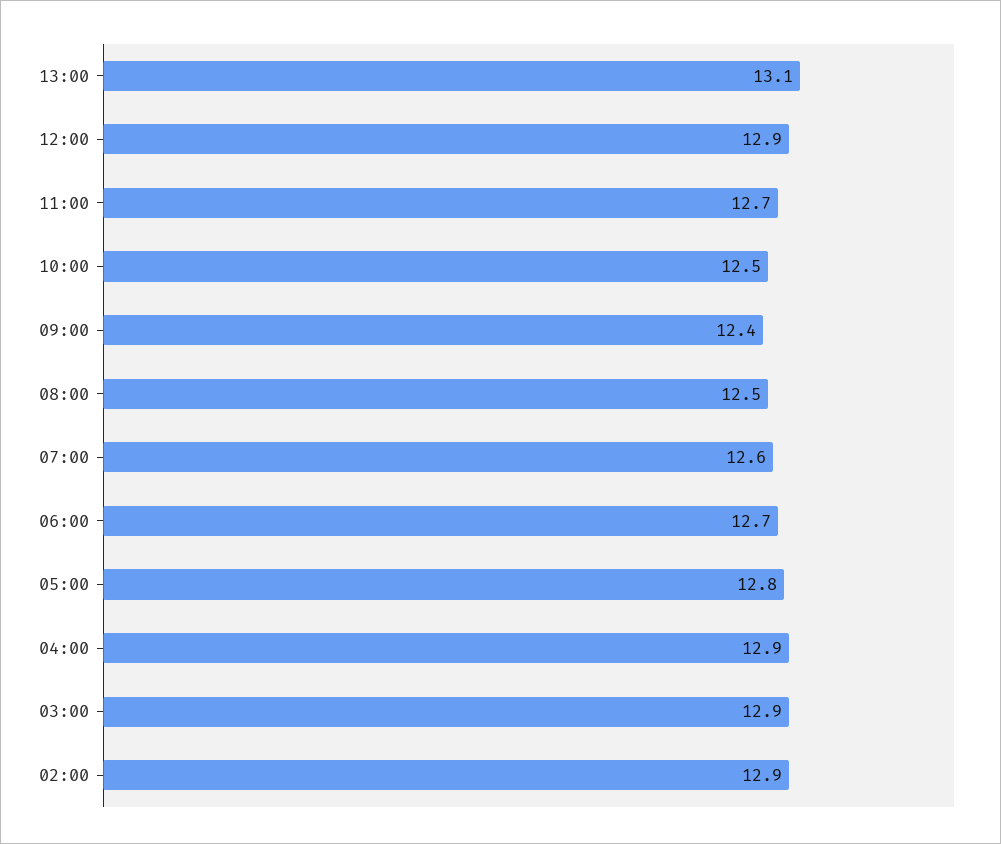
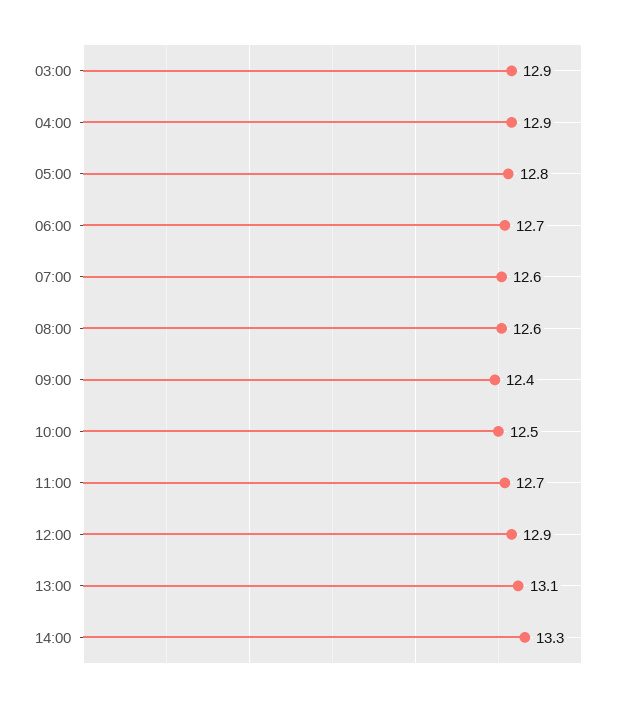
08:00: 12.5 -> 12.6
02:00: 12.9 -> none
14:00: none -> 13.3

